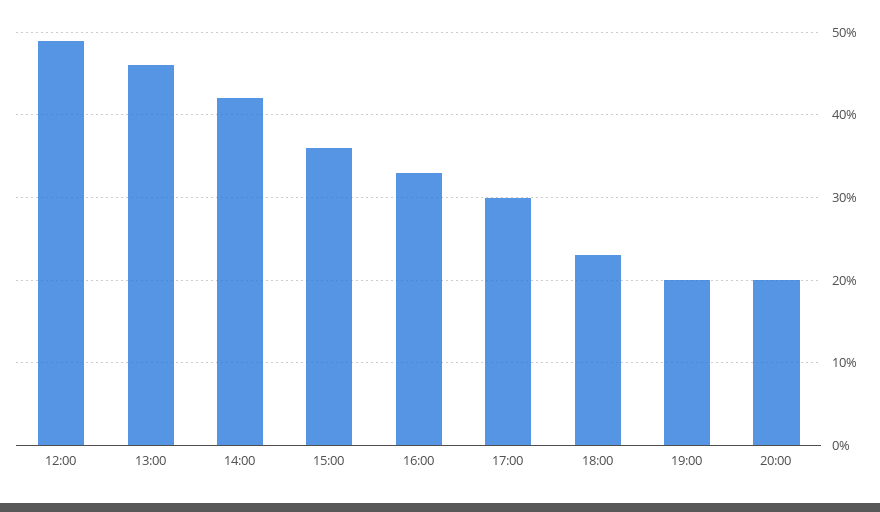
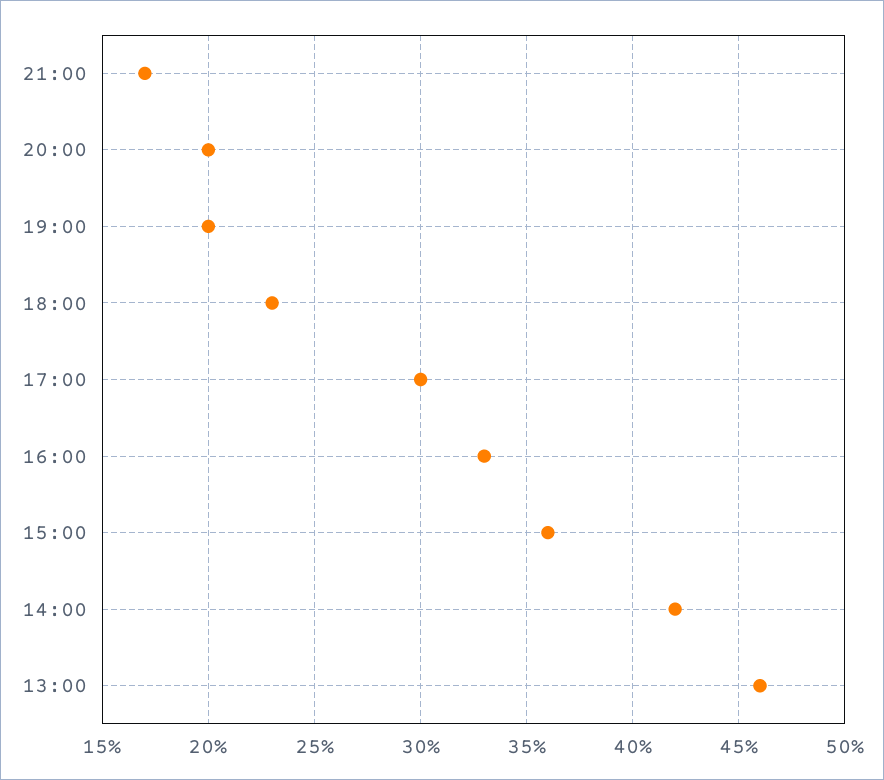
12:00: 49 -> none
21:00: none -> 17

